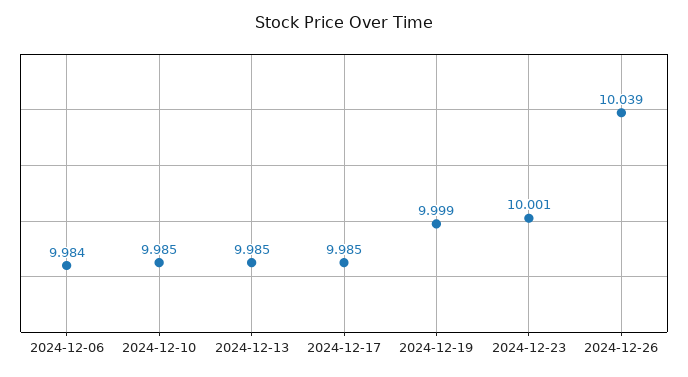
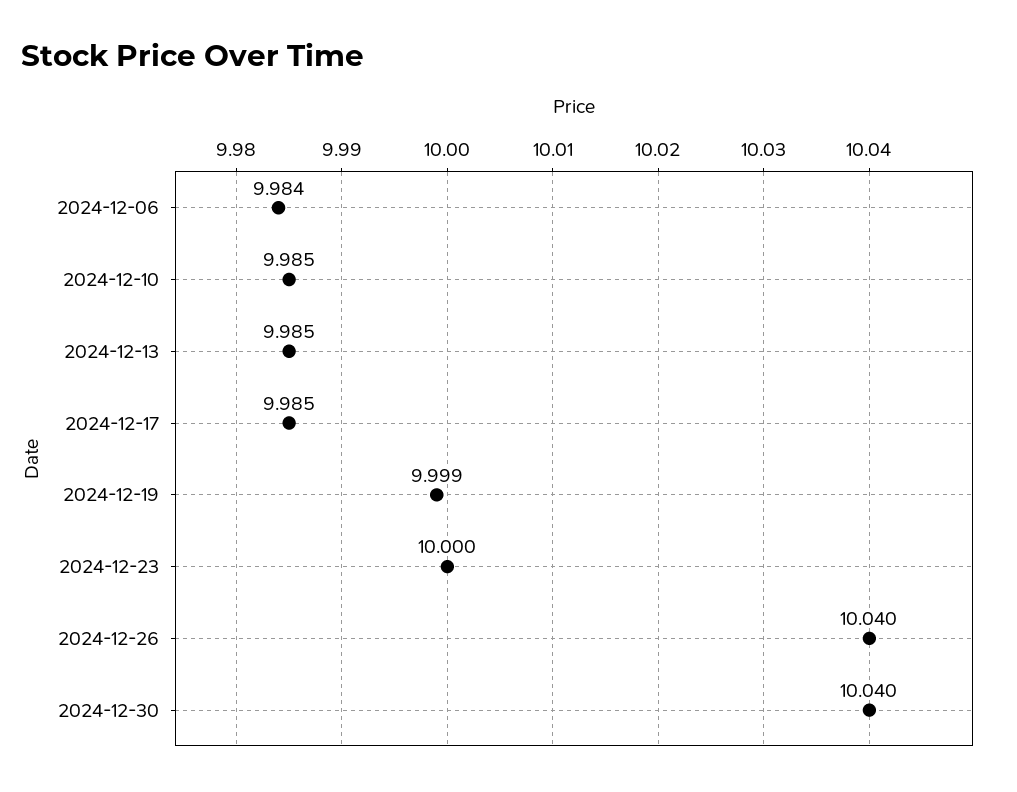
2024-12-23: 10.001 -> 10
2024-12-26: 10.039 -> 10.04
2024-12-30: none -> 10.04

